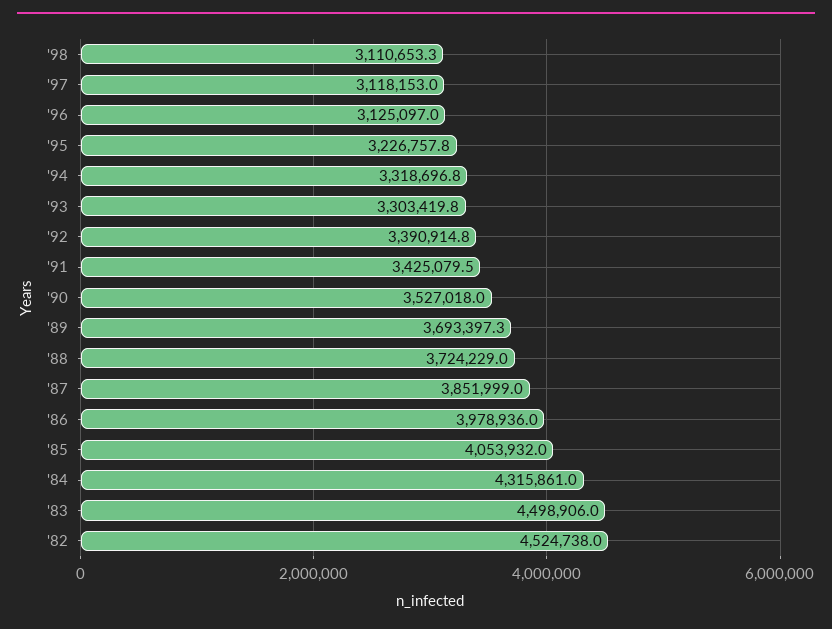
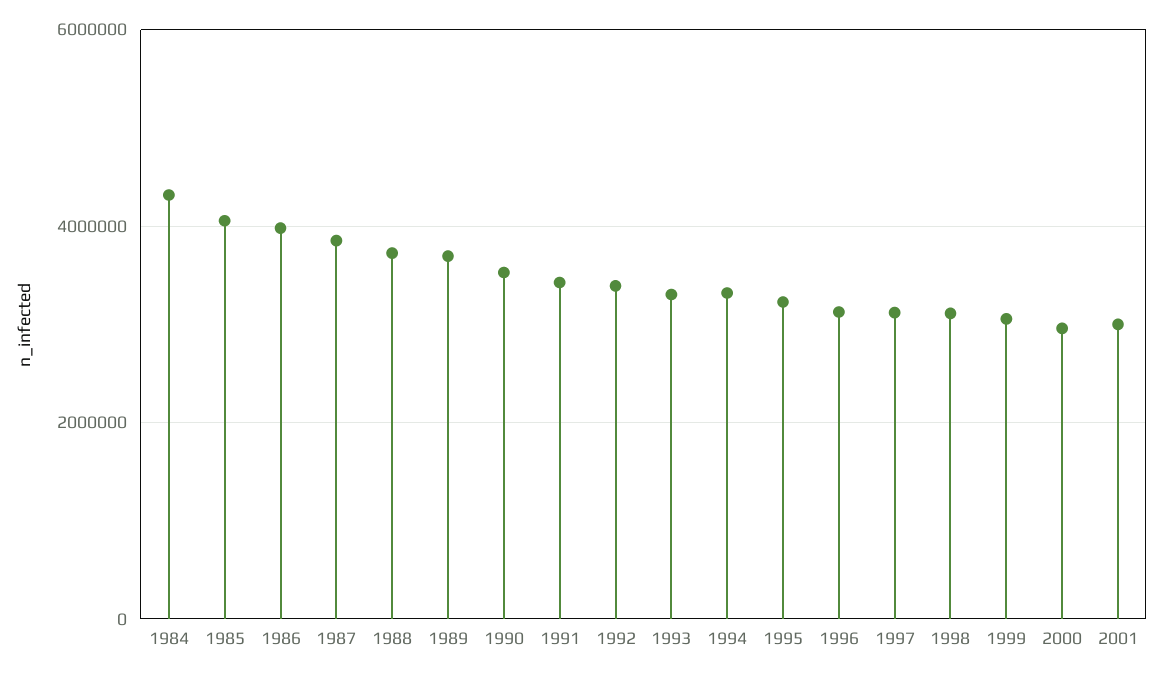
'83: 4498906 -> none
'82: 4524738 -> none
1999: none -> 3000000
2000: none -> 3000000
2001: none -> 3000000

